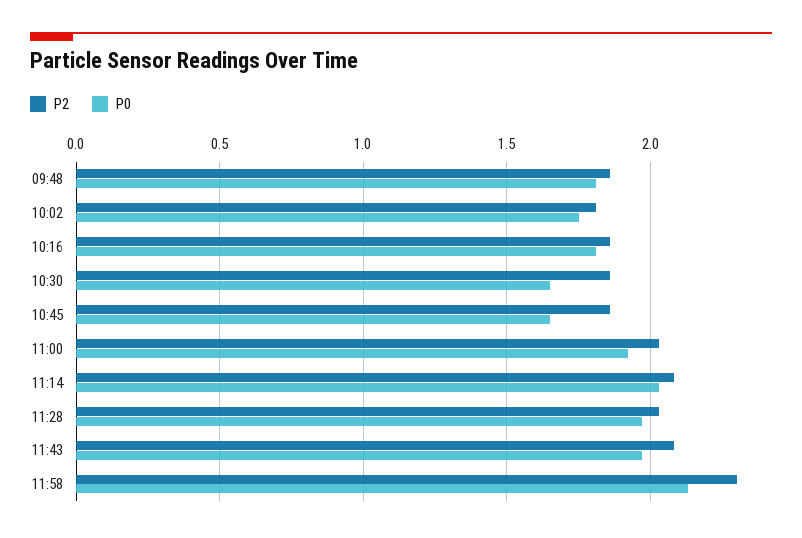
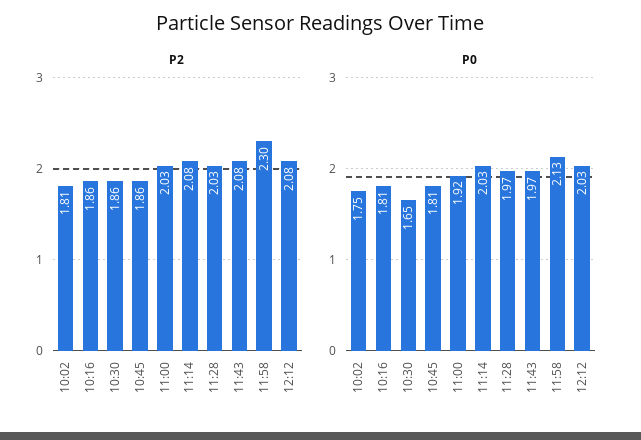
P2, 09:48: 1.85 -> none
P0, 09:48: 1.8 -> none
P0, 10:45: 1.65 -> 1.81
P2, 12:12: none -> 2.08
P0, 12:12: none -> 2.03

